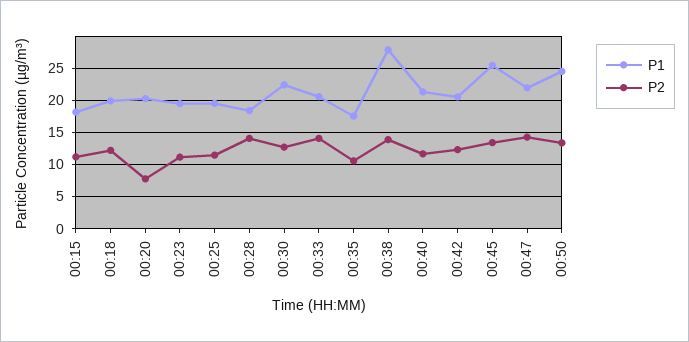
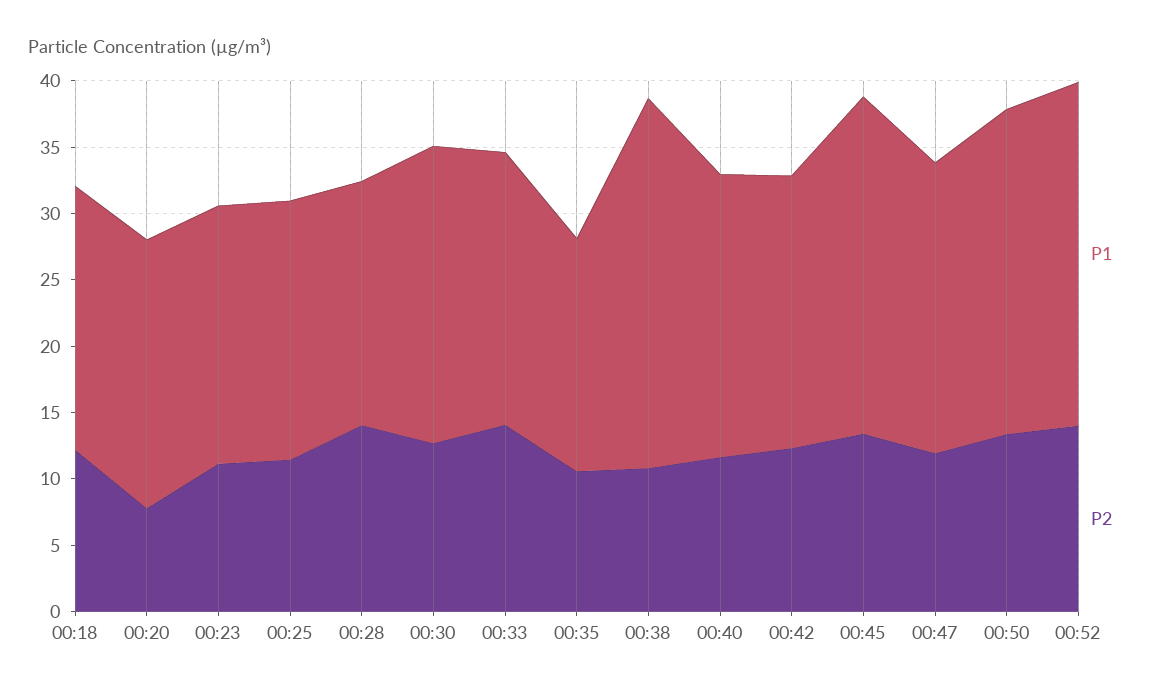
P1, 00:15: 18 -> none
P2, 00:15: 11 -> none
P2, 00:38: 14 -> 11
P2, 00:47: 14 -> 12
P1, 00:52: none -> 26
P2, 00:52: none -> 14

